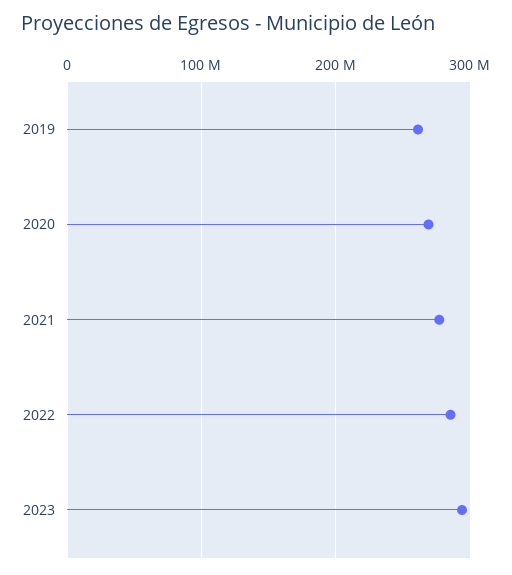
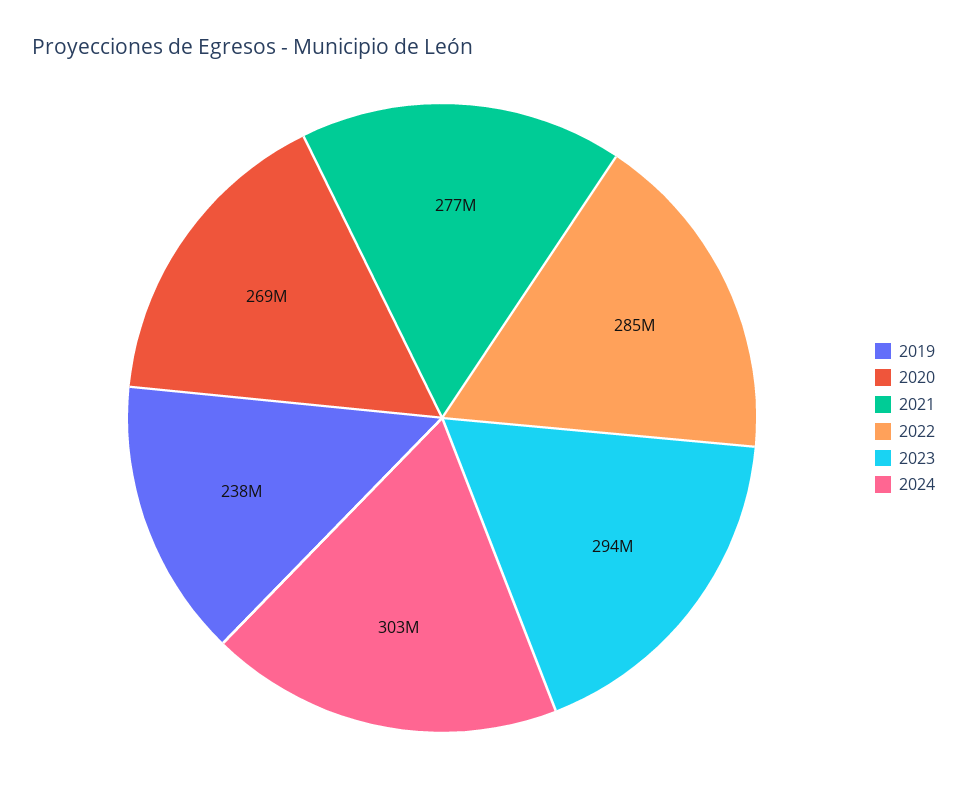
2019: 260000000 -> 238000000
2024: none -> 303000000

